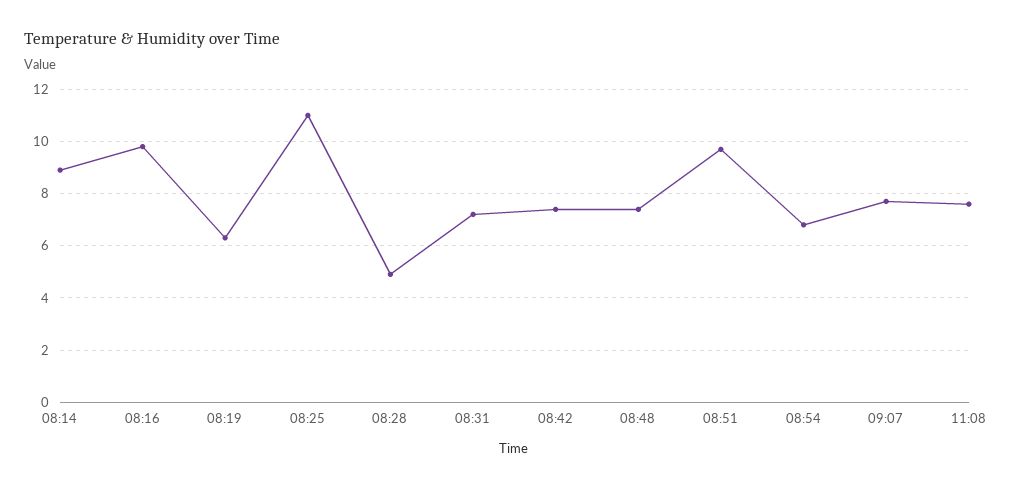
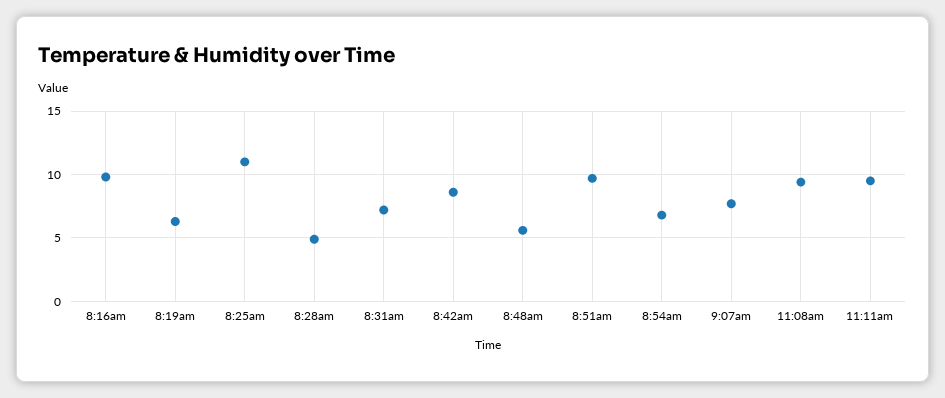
08:14: 9 -> none
08:42: 7.5 -> 8.5
08:48: 7.5 -> 5.5
11:08: 7.5 -> 9.5
11:11am: none -> 9.5

